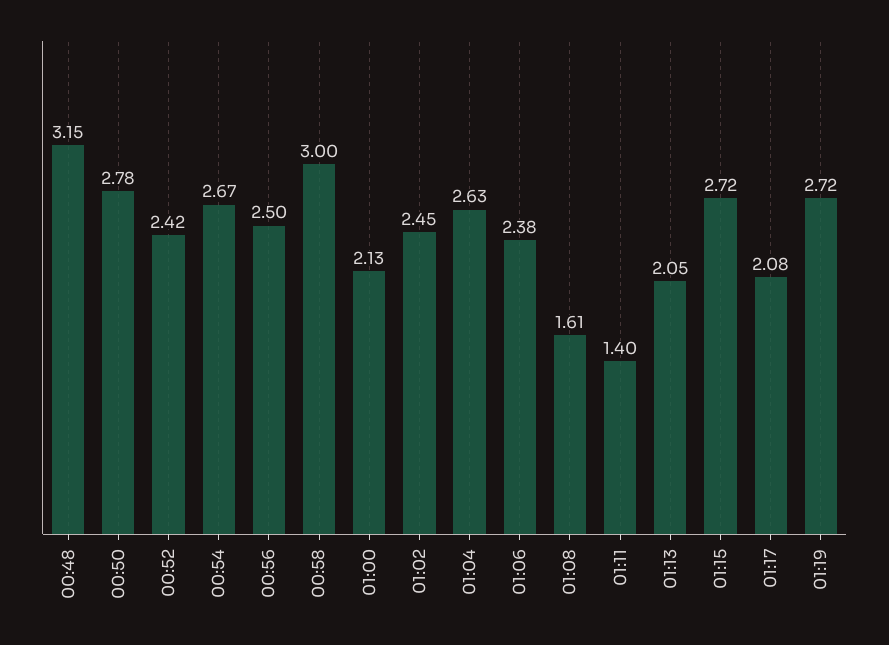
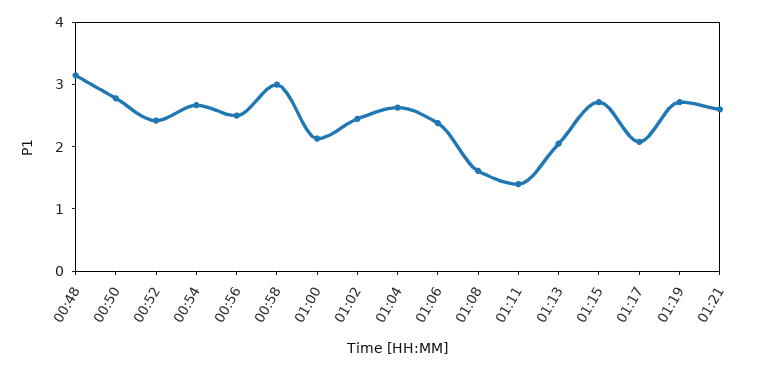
01:21: none -> 2.6

